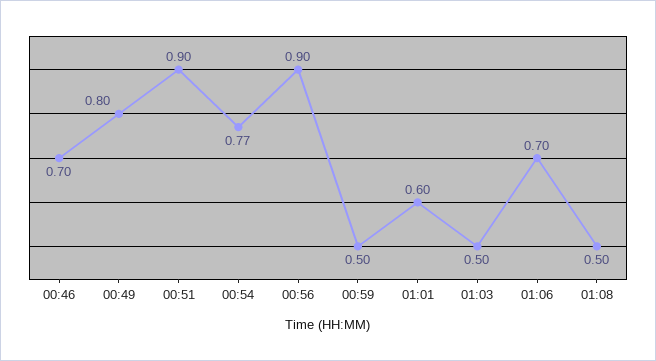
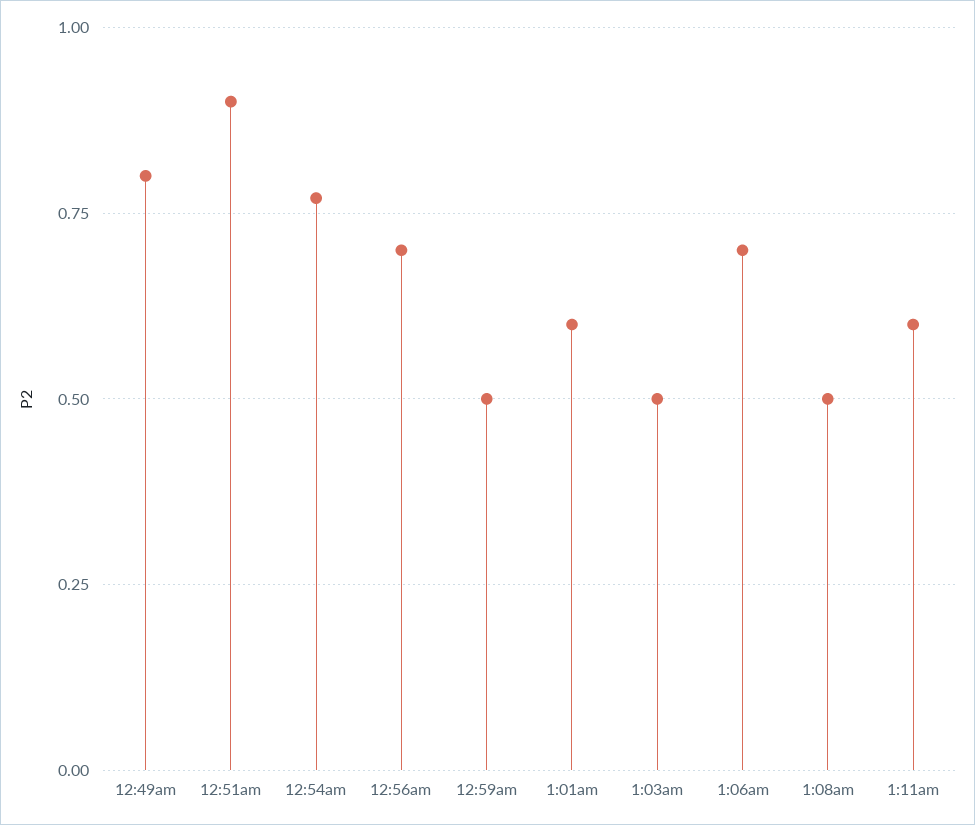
00:46: 0.7 -> none
00:56: 0.9 -> 0.7
1:11am: none -> 0.6

